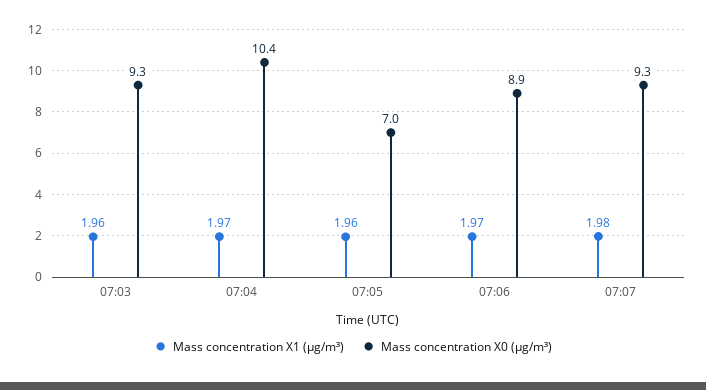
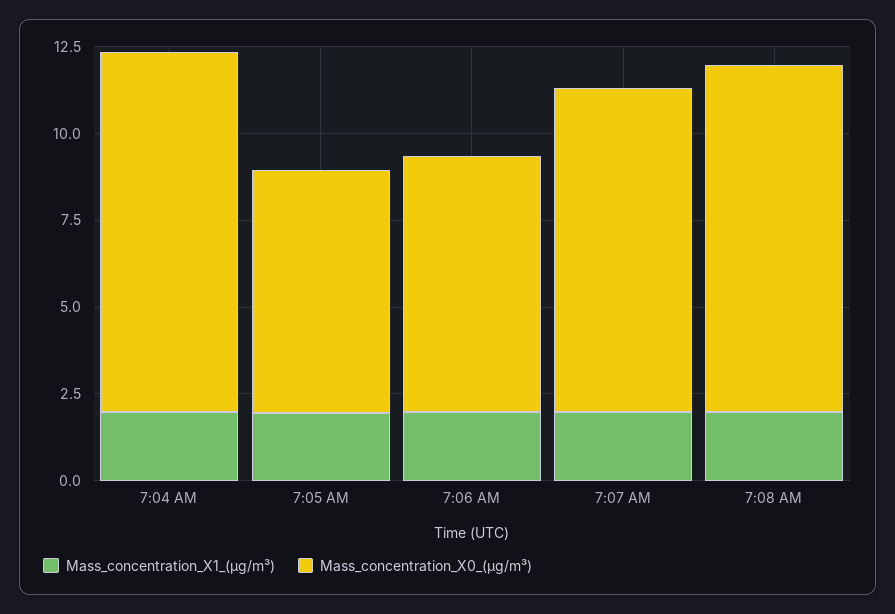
Mass concentration X1 (μg/m³), 07:03: 1.96 -> none
Mass concentration X0 (μg/m³), 07:03: 9.3 -> none
Mass concentration X0 (μg/m³), 07:06: 8.9 -> 7.5
Mass concentration X1 (μg/m³), 7:08 AM: none -> 2
Mass concentration X0 (μg/m³), 7:08 AM: none -> 10

